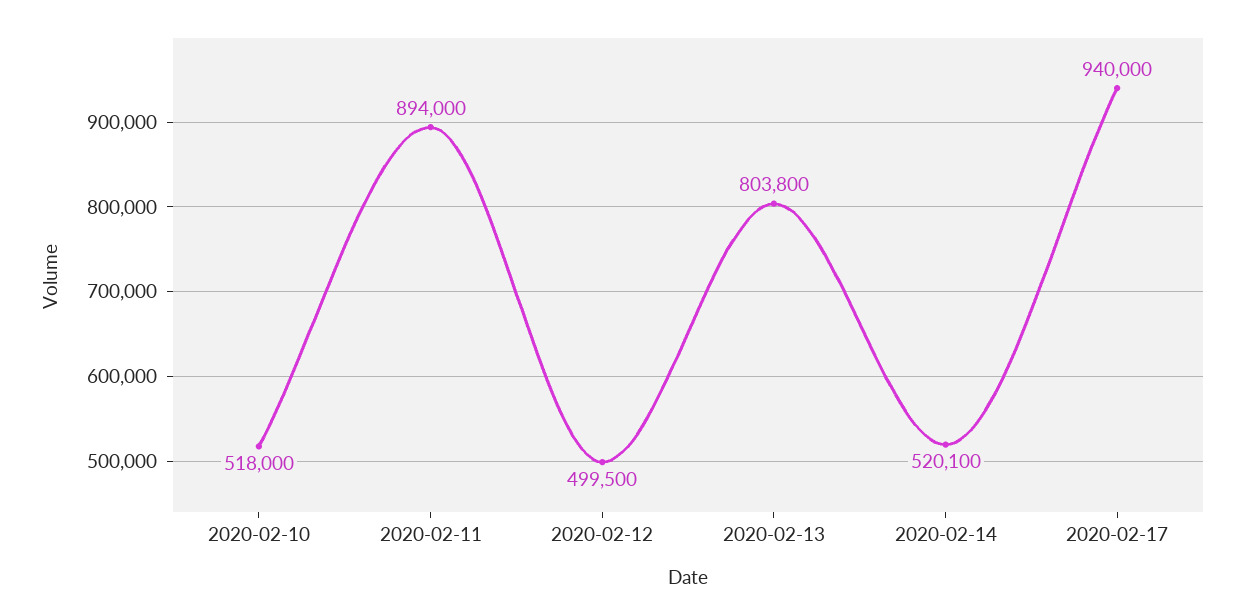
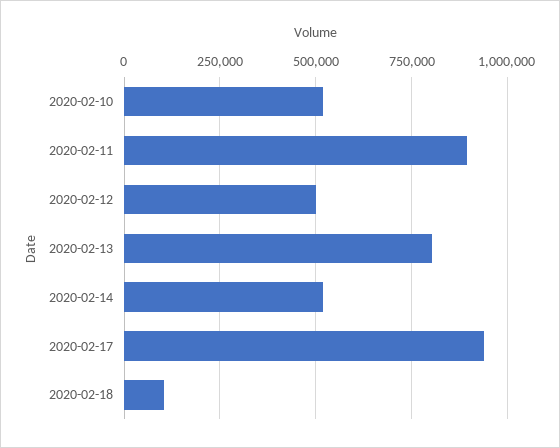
2020-02-18: none -> 100000

